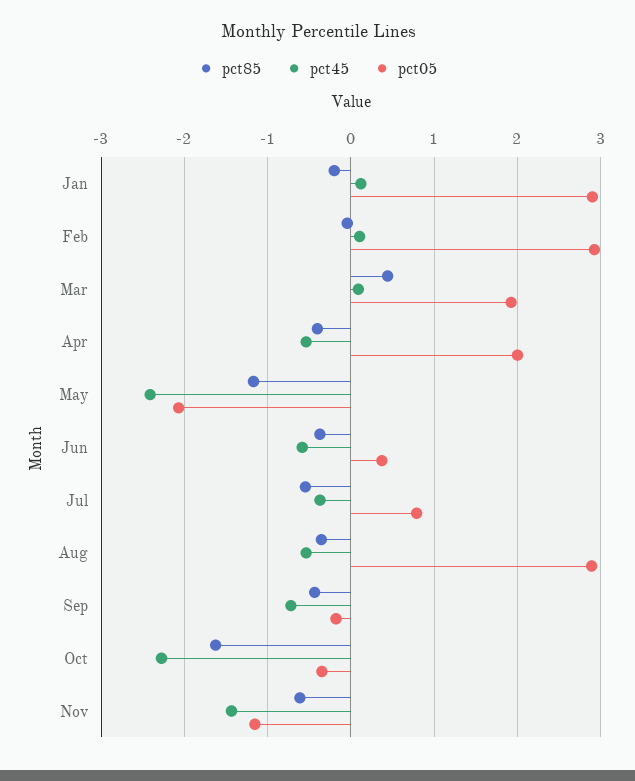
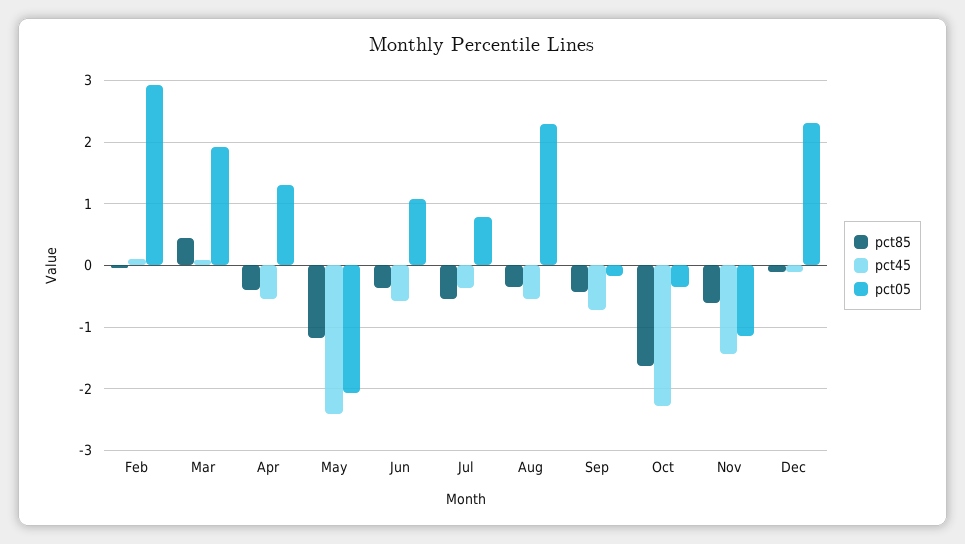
pct85, Jan: -0.2 -> none
pct45, Jan: 0.1 -> none
pct05, Jan: 2.9 -> none
pct05, Apr: 2 -> 1.3
pct05, Jun: 0.4 -> 1.1
pct05, Aug: 2.9 -> 2.3
pct85, Dec: none -> -0.1
pct45, Dec: none -> -0.1
pct05, Dec: none -> 2.3

